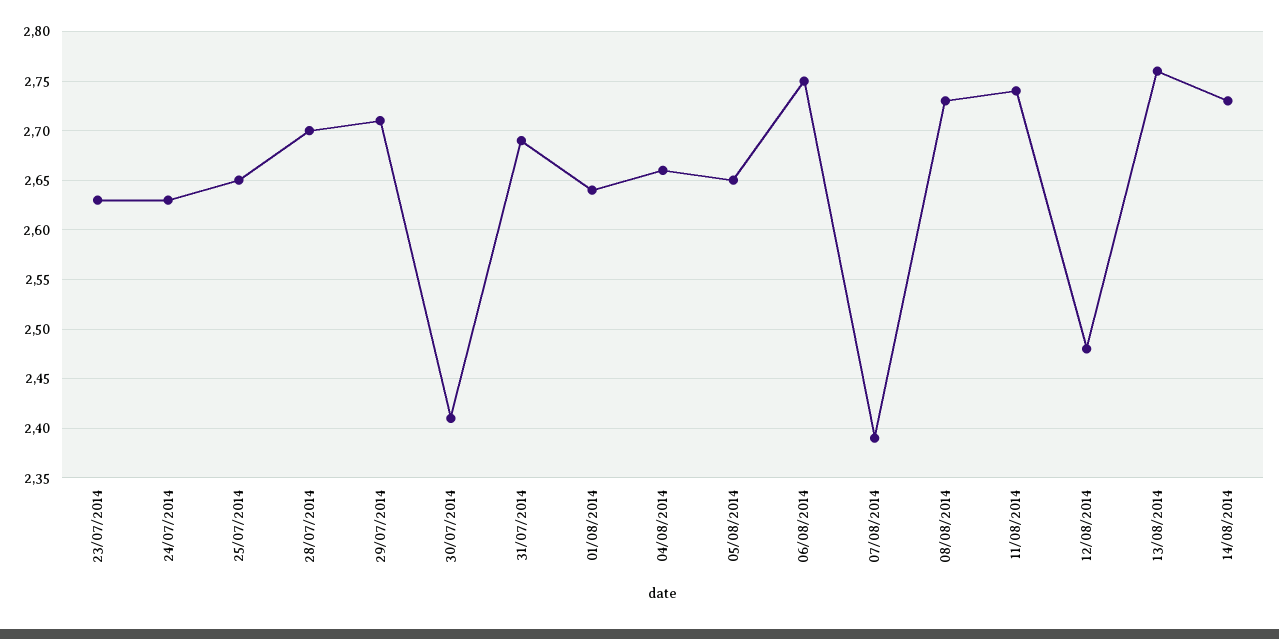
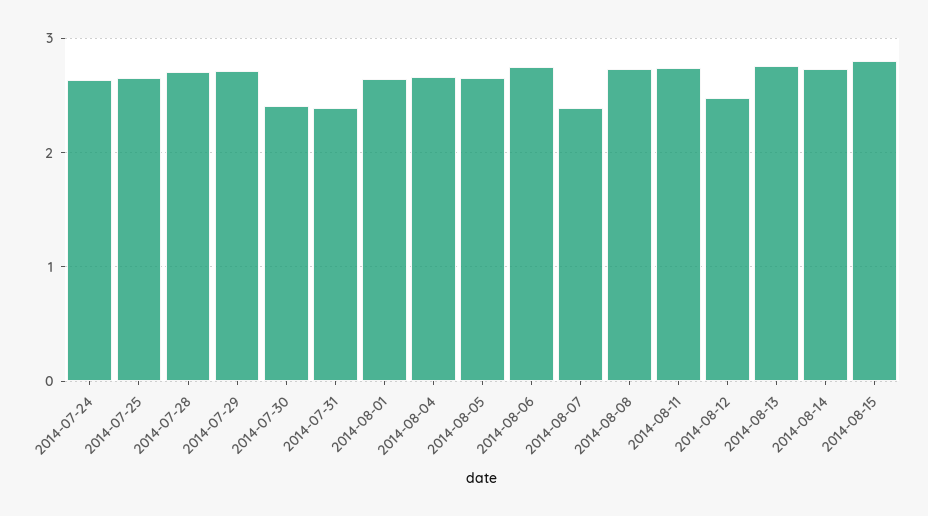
23/07/2014: 2.63 -> none
31/07/2014: 2.69 -> 2.4
2014-08-15: none -> 2.8

